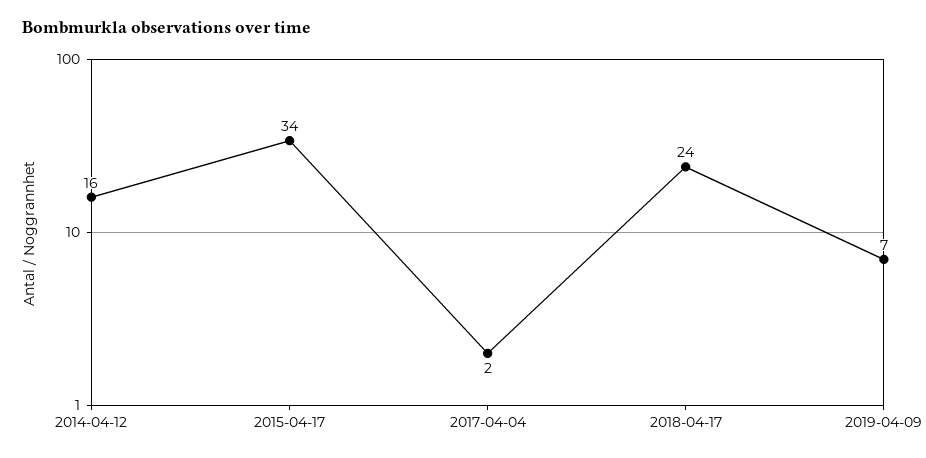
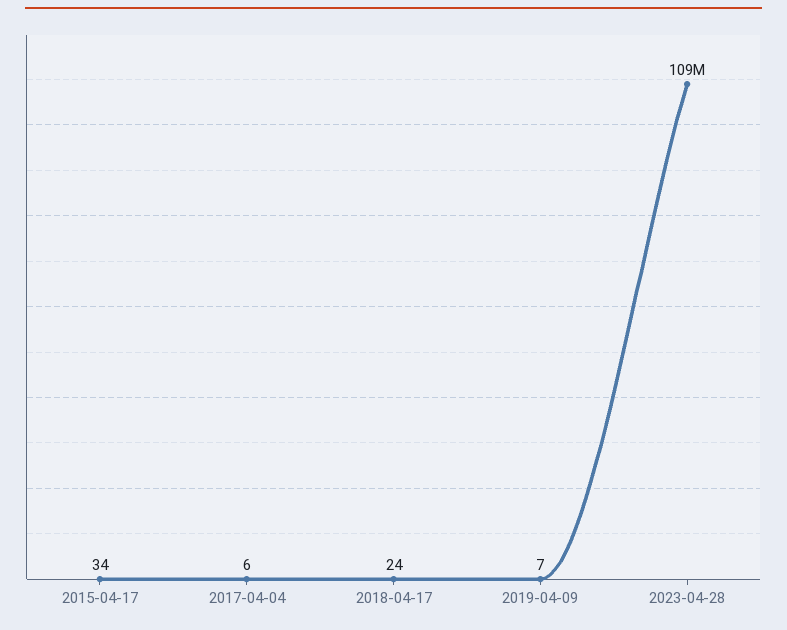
2014-04-12: 16 -> none
2017-04-04: 2 -> 6
2023-04-28: none -> 109000000

